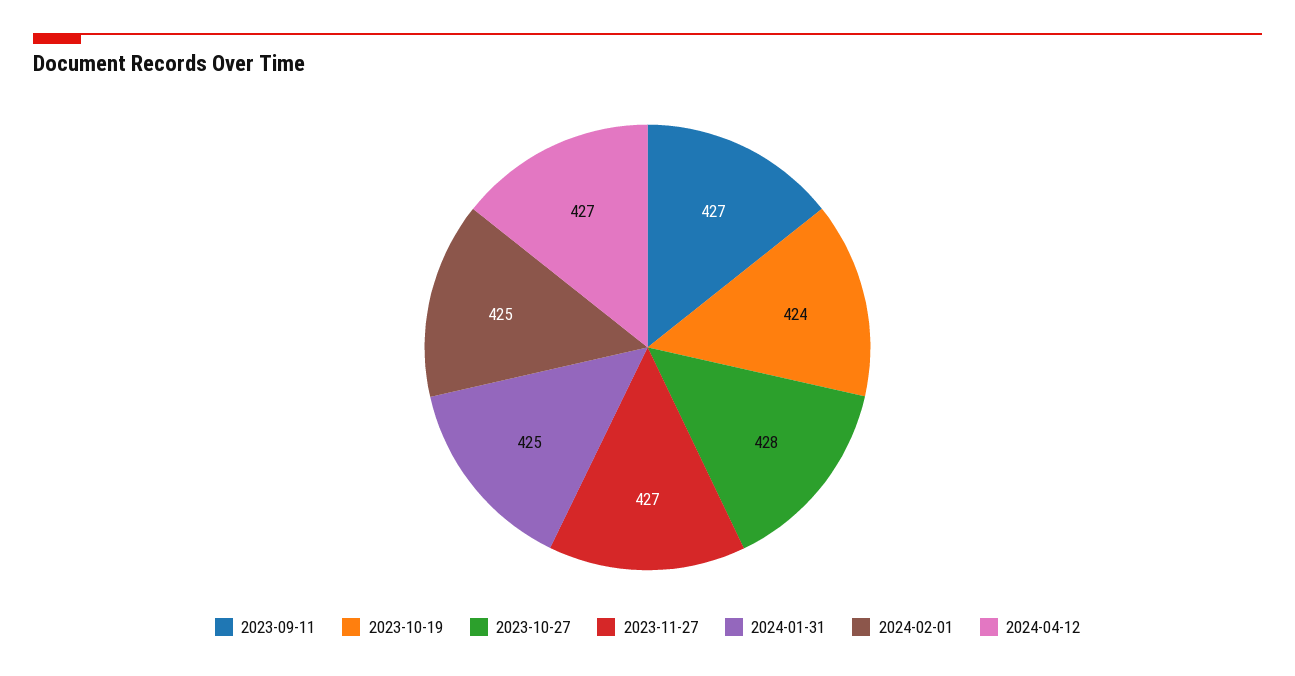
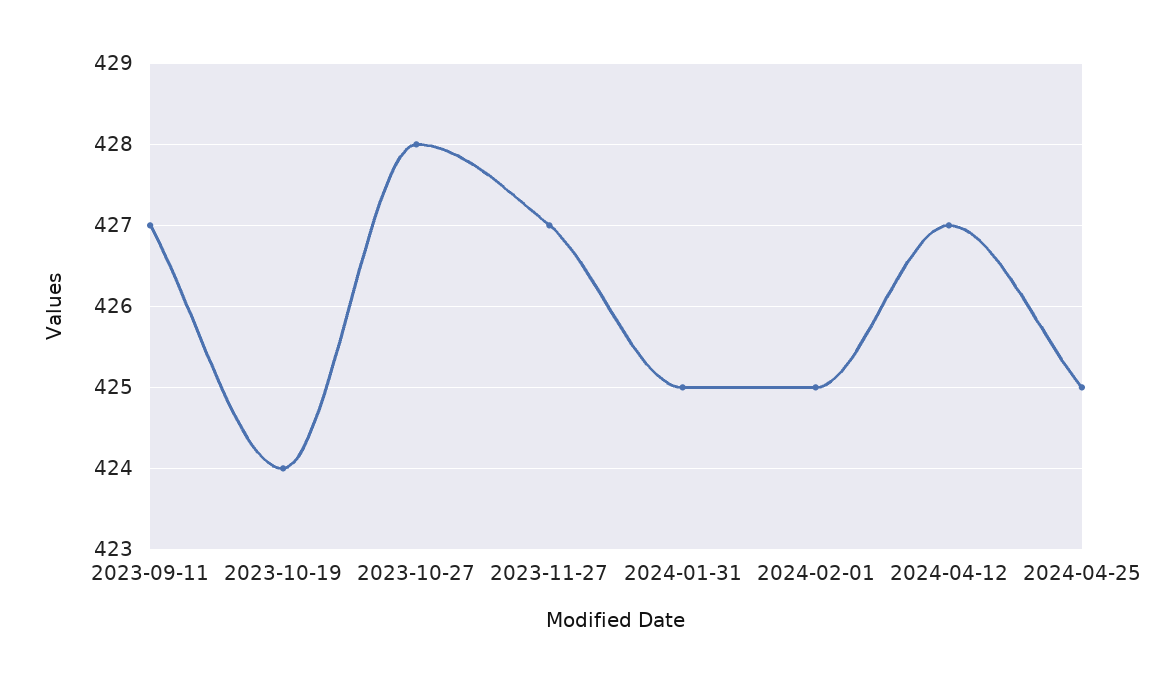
2024-04-25: none -> 425

